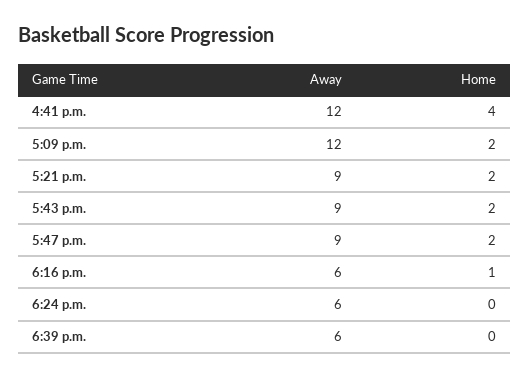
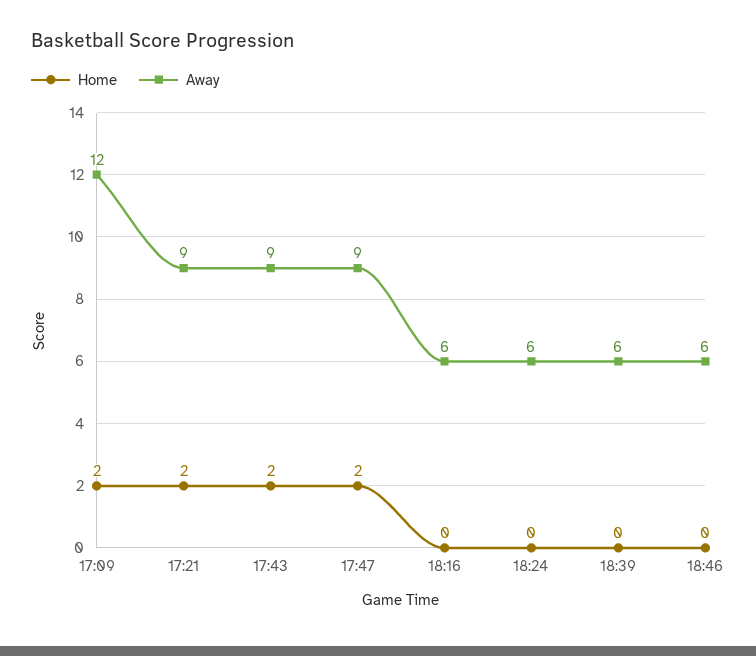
Away, 4:41 p.m.: 12 -> none
Home, 4:41 p.m.: 4 -> none
Home, 6:16 p.m.: 1 -> 0
Home, 18:46: none -> 0
Away, 18:46: none -> 6

